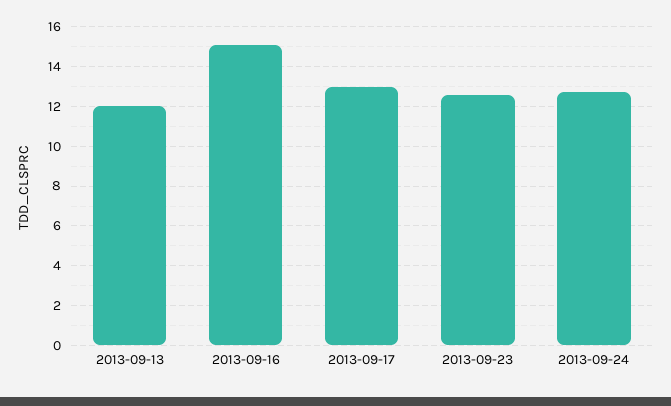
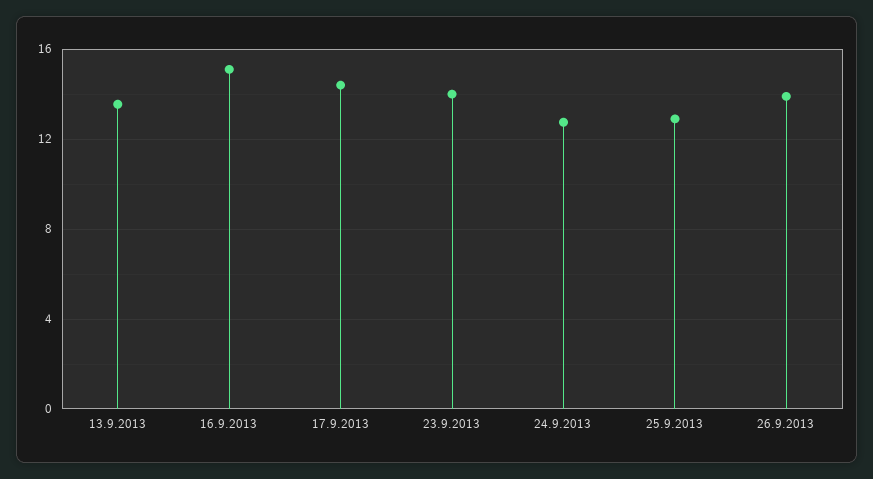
2013-09-13: 12 -> 13.5
2013-09-17: 13 -> 14.5
2013-09-23: 12.5 -> 14
25.9.2013: none -> 13
26.9.2013: none -> 14

